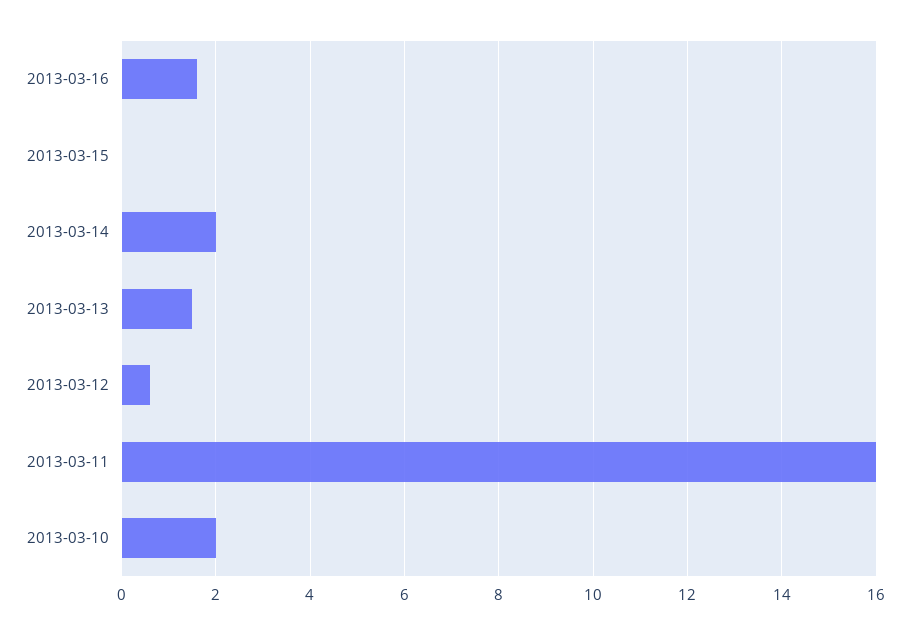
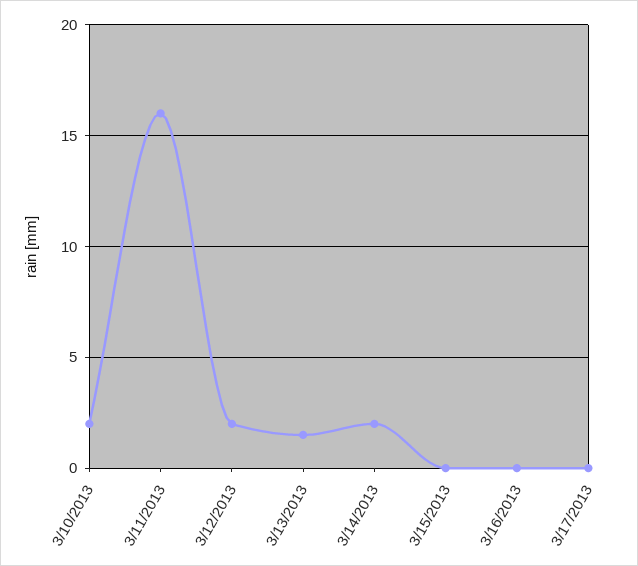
2013-03-16: 1.5 -> 0
2013-03-12: 0.5 -> 2
3/17/2013: none -> 0

